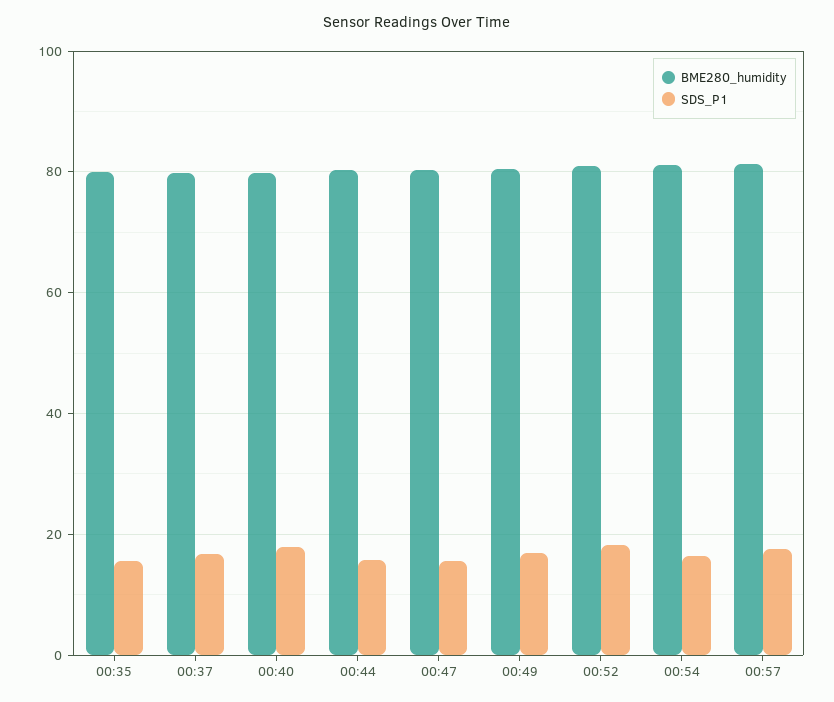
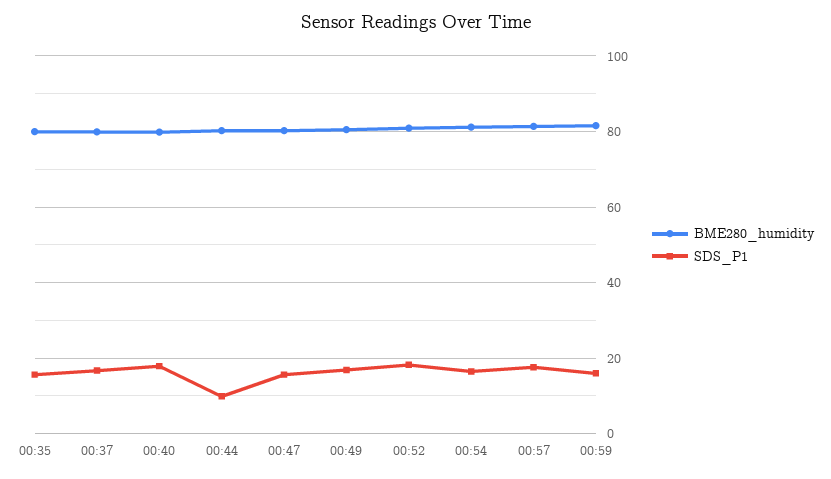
SDS_P1, 00:44: 16 -> 10
BME280_humidity, 00:59: none -> 82
SDS_P1, 00:59: none -> 16

